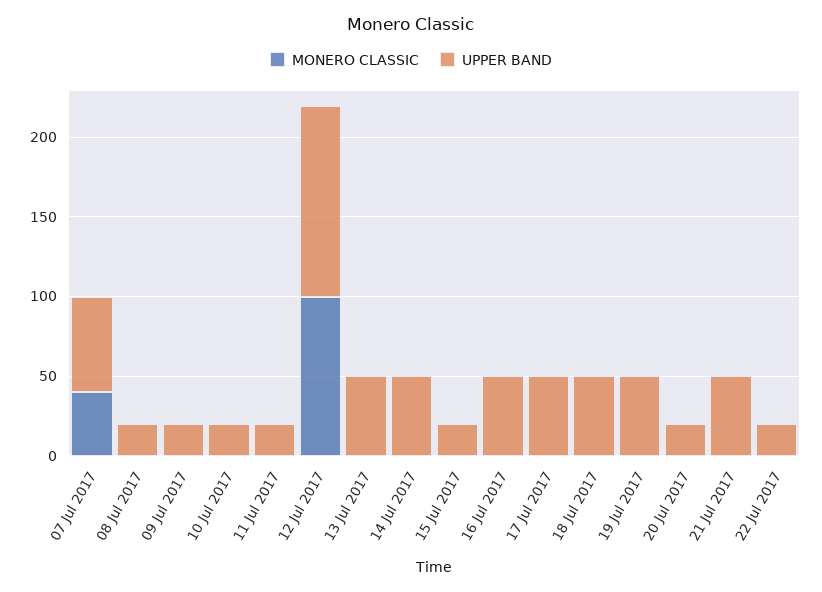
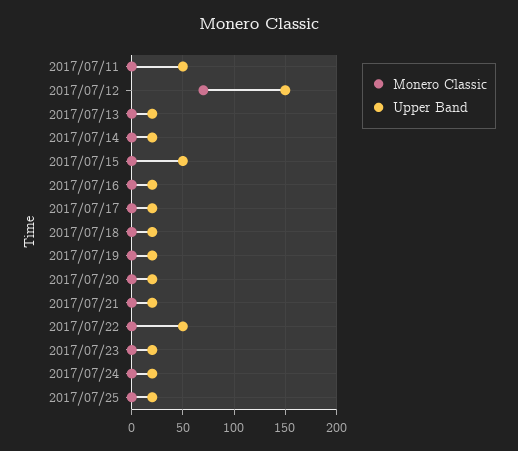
MONERO CLASSIC, 07 Jul 2017: 40 -> none
UPPER BAND, 07 Jul 2017: 60 -> none
MONERO CLASSIC, 08 Jul 2017: 0 -> none
UPPER BAND, 08 Jul 2017: 20 -> none
MONERO CLASSIC, 09 Jul 2017: 0 -> none
UPPER BAND, 09 Jul 2017: 20 -> none
MONERO CLASSIC, 10 Jul 2017: 0 -> none
UPPER BAND, 10 Jul 2017: 20 -> none
UPPER BAND, 11 Jul 2017: 20 -> 50
MONERO CLASSIC, 12 Jul 2017: 100 -> 70
UPPER BAND, 12 Jul 2017: 120 -> 150
UPPER BAND, 13 Jul 2017: 50 -> 20
UPPER BAND, 14 Jul 2017: 50 -> 20
UPPER BAND, 15 Jul 2017: 20 -> 50
UPPER BAND, 16 Jul 2017: 50 -> 20
UPPER BAND, 17 Jul 2017: 50 -> 20
UPPER BAND, 18 Jul 2017: 50 -> 20
UPPER BAND, 19 Jul 2017: 50 -> 20
UPPER BAND, 21 Jul 2017: 50 -> 20
UPPER BAND, 22 Jul 2017: 20 -> 50
MONERO CLASSIC, 2017/07/23: none -> 0
UPPER BAND, 2017/07/23: none -> 20
MONERO CLASSIC, 2017/07/24: none -> 0
UPPER BAND, 2017/07/24: none -> 20
MONERO CLASSIC, 2017/07/25: none -> 0
UPPER BAND, 2017/07/25: none -> 20

